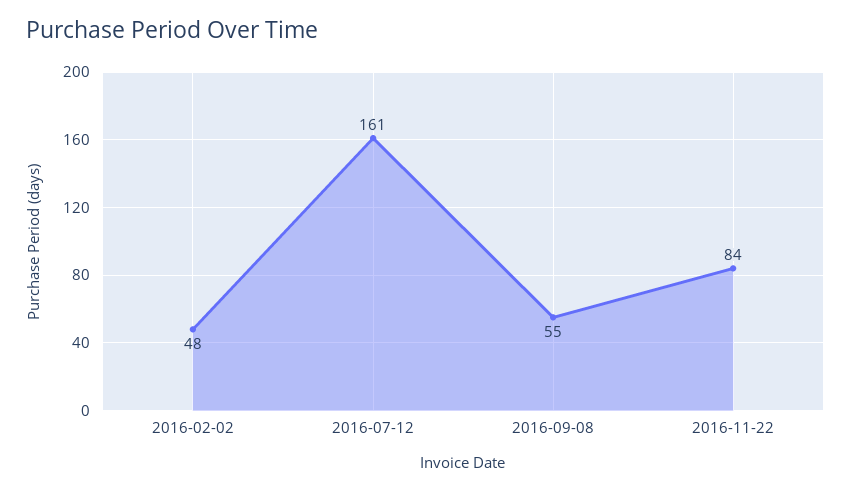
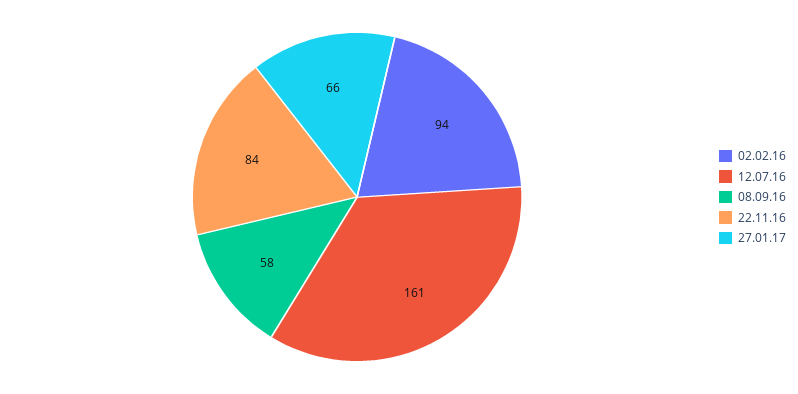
2016-02-02: 48 -> 94
2016-09-08: 55 -> 58
27.01.17: none -> 66

